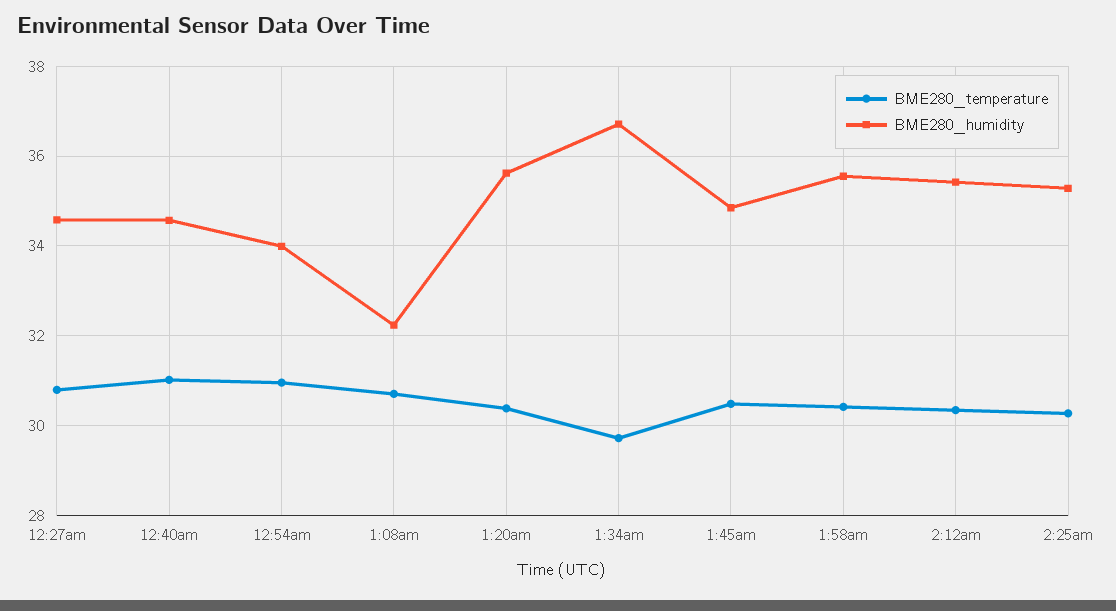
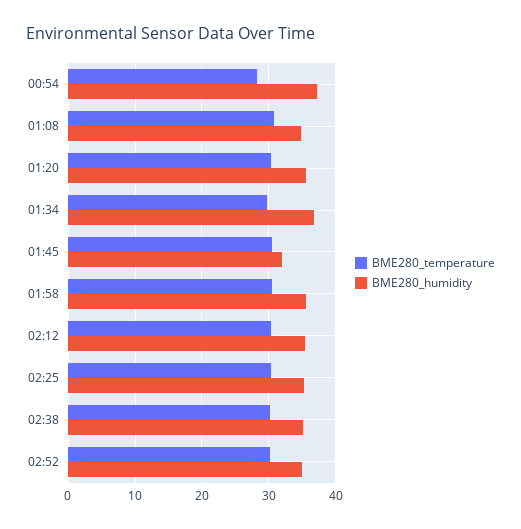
BME280_temperature, 12:27am: 30.8 -> none
BME280_humidity, 12:27am: 34.6 -> none
BME280_temperature, 12:40am: 31 -> none
BME280_humidity, 12:40am: 34.6 -> none
BME280_temperature, 12:54am: 31 -> 28
BME280_humidity, 12:54am: 34 -> 37
BME280_humidity, 1:08am: 32.2 -> 35
BME280_humidity, 1:45am: 34.8 -> 32
BME280_temperature, 02:38: none -> 30
BME280_humidity, 02:38: none -> 35
BME280_temperature, 02:52: none -> 30
BME280_humidity, 02:52: none -> 35

